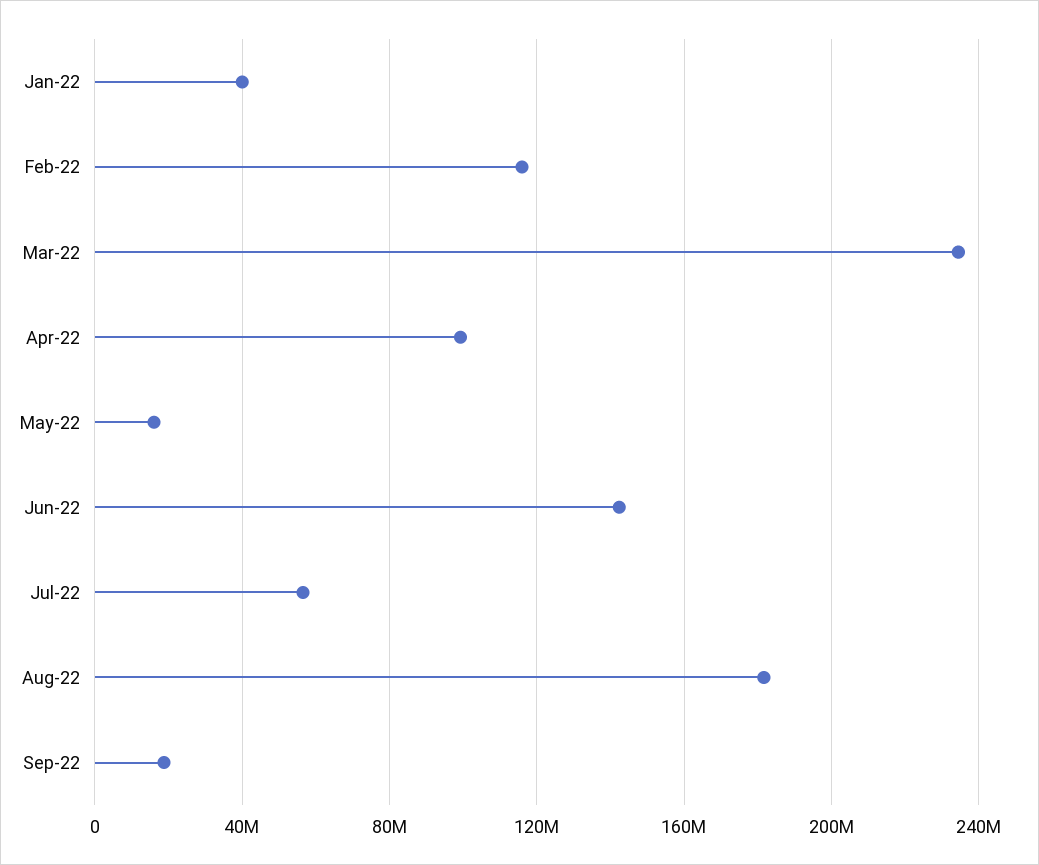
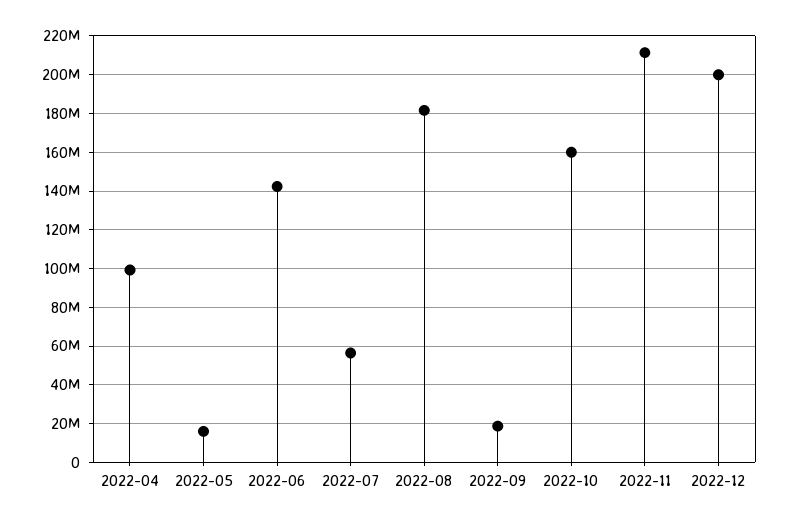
Jan-22: 40000000 -> none
Feb-22: 115000000 -> none
Mar-22: 235000000 -> none
2022-10: none -> 160000000
2022-11: none -> 210000000
2022-12: none -> 200000000

